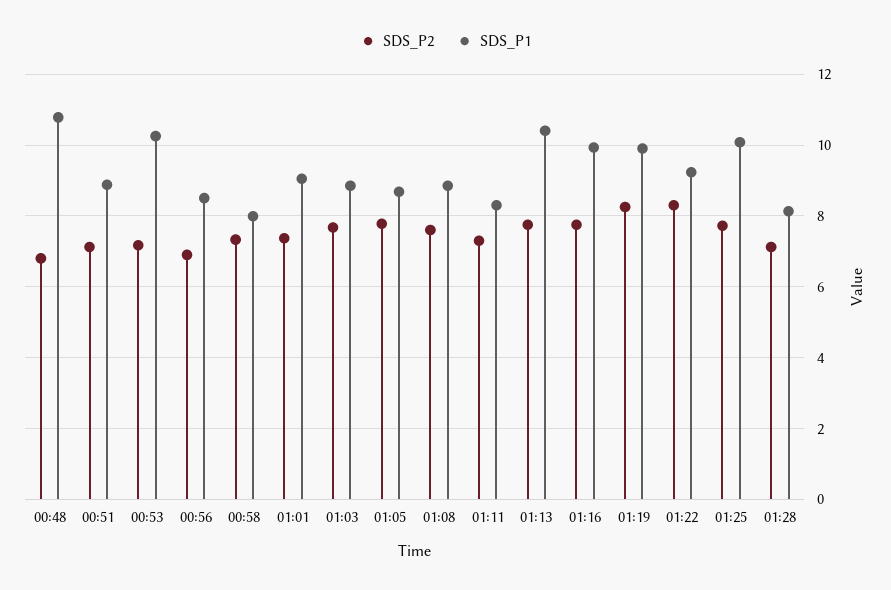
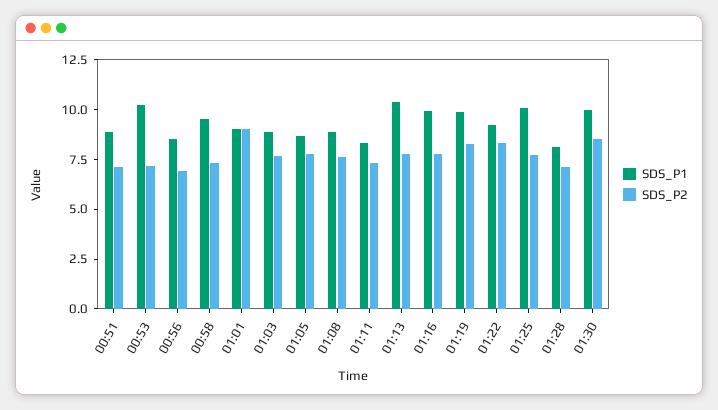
SDS_P2, 00:48: 6.8 -> none
SDS_P1, 00:48: 10.8 -> none
SDS_P1, 00:58: 8 -> 9.5
SDS_P2, 01:01: 7.4 -> 9
SDS_P1, 01:30: none -> 10
SDS_P2, 01:30: none -> 8.5

